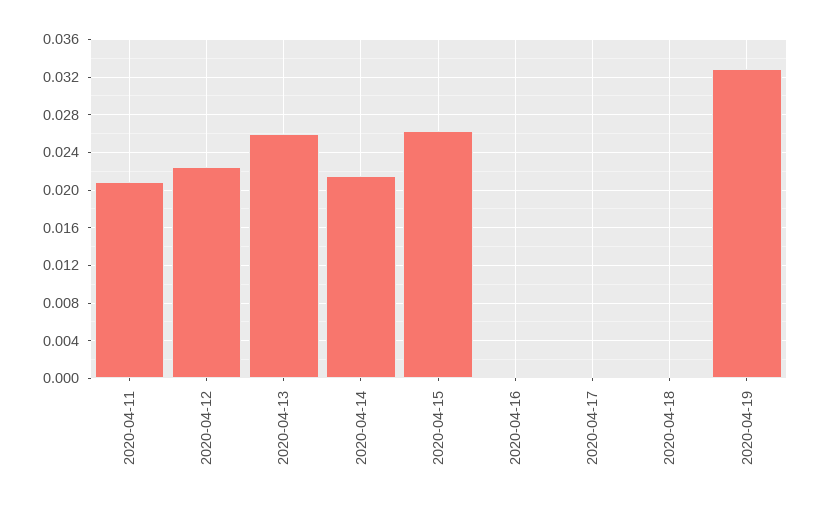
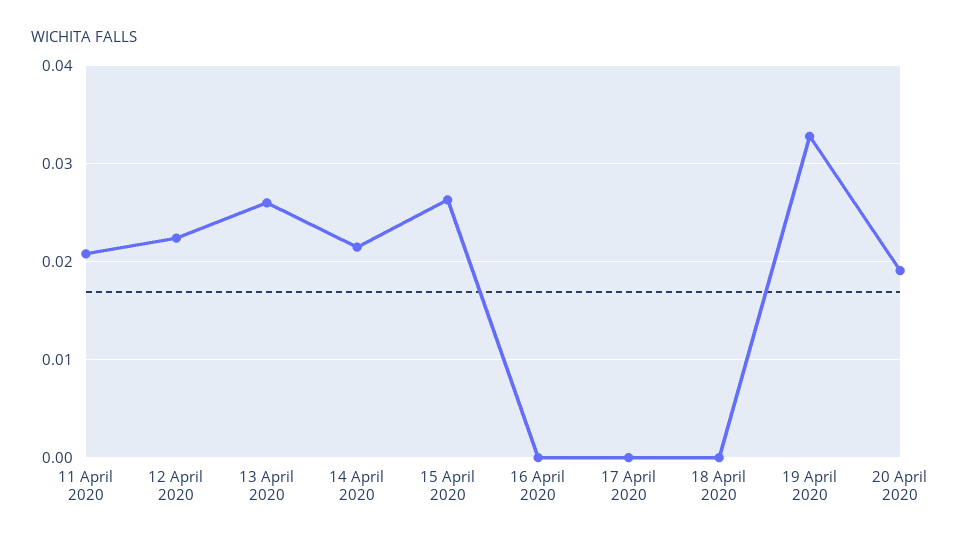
20 April 2020: none -> 0.019

